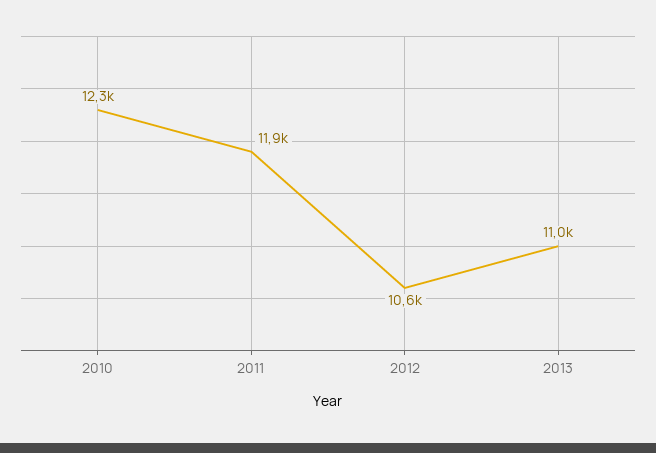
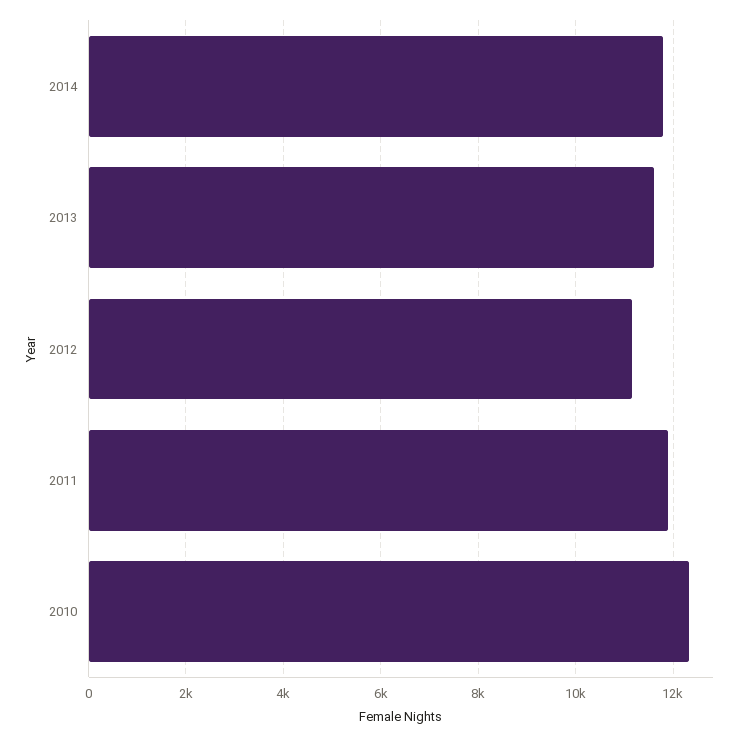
2012: 10600 -> 11200
2013: 11000 -> 11600
2014: none -> 11800

